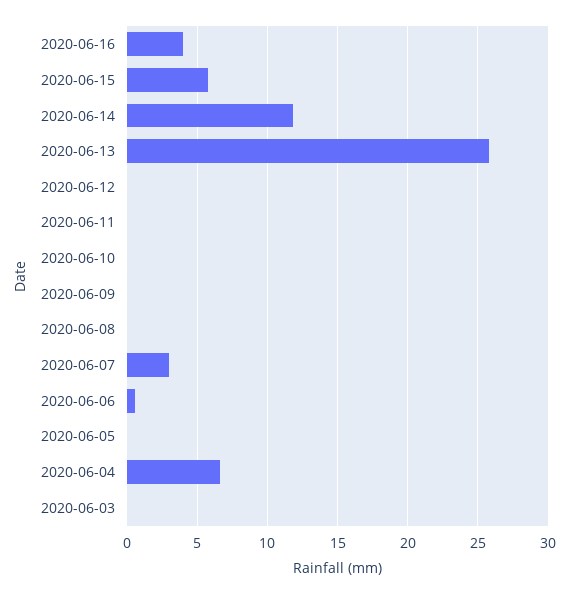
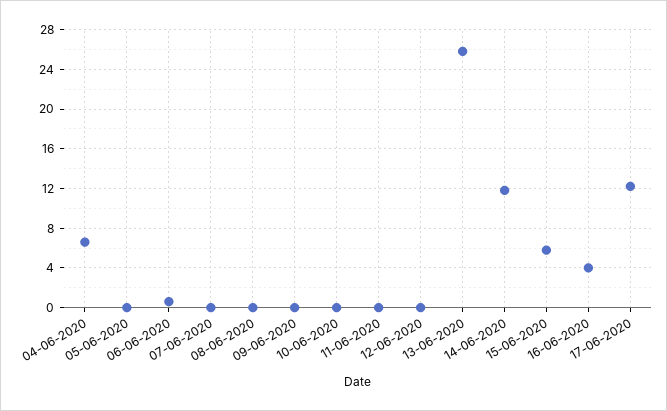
2020-06-07: 3 -> 0
2020-06-03: 0 -> none
17-06-2020: none -> 12

